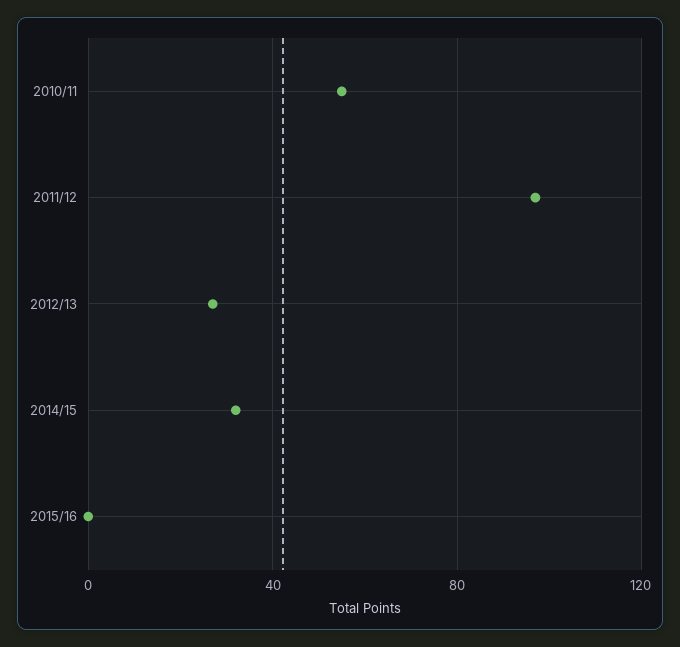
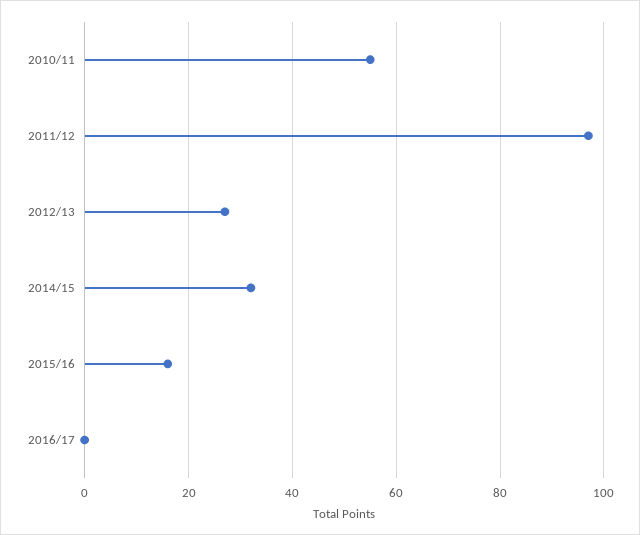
2015/16: 0 -> 15
2016/17: none -> 0

